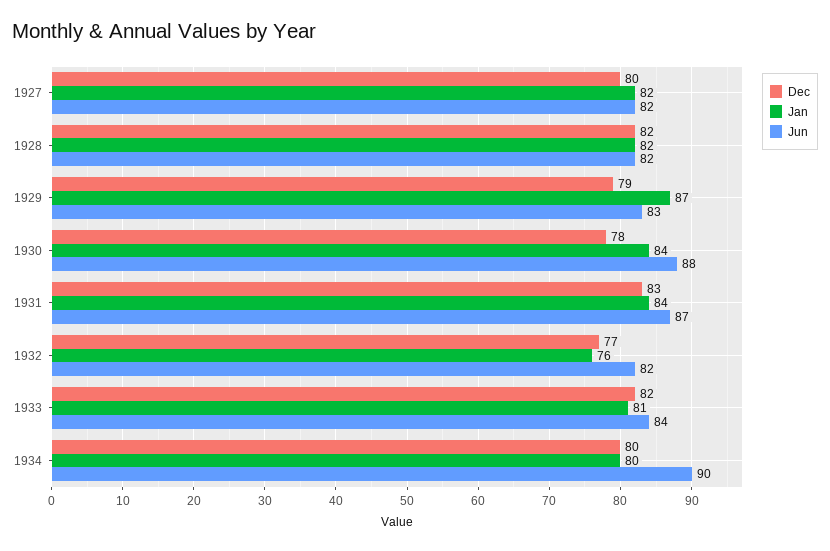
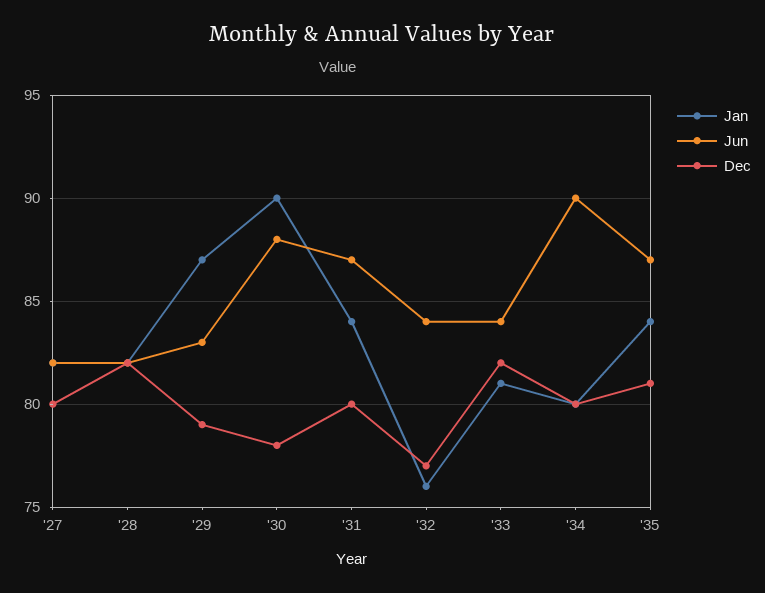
Jan, 1930: 84 -> 90
Dec, 1931: 83 -> 80
Jun, 1932: 82 -> 84
Jan, '35: none -> 84
Jun, '35: none -> 87
Dec, '35: none -> 81

